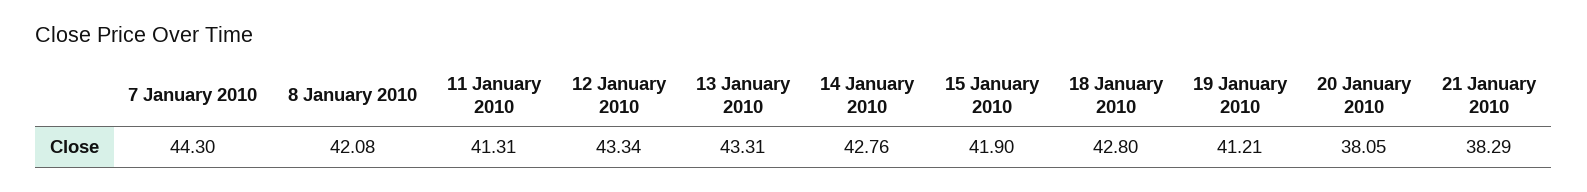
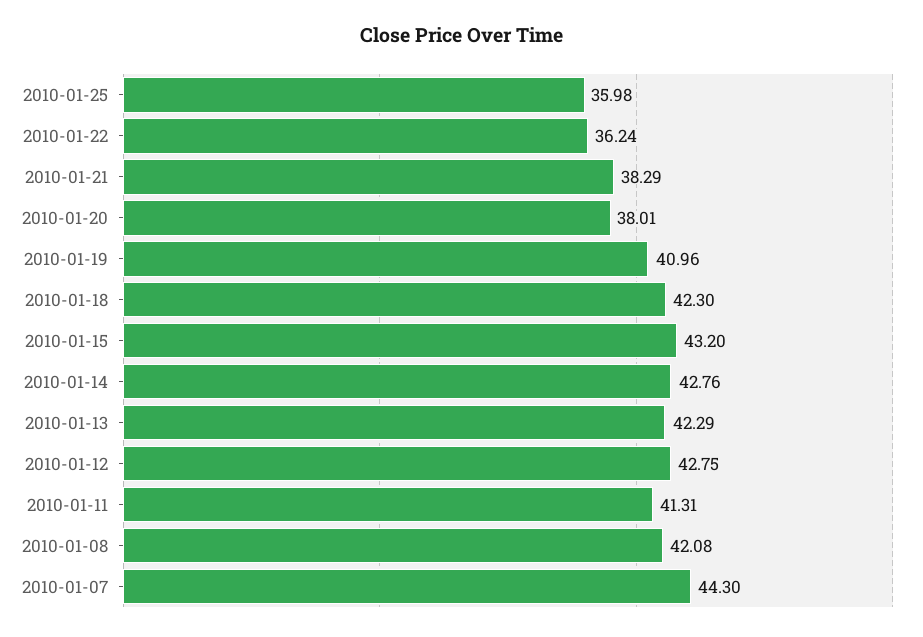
12 January 2010: 43.34 -> 42.75
13 January 2010: 43.31 -> 42.29
15 January 2010: 41.9 -> 43.2
18 January 2010: 42.8 -> 42.3
19 January 2010: 41.21 -> 40.96
20 January 2010: 38.05 -> 38.01
2010-01-25: none -> 35.98
2010-01-22: none -> 36.24

